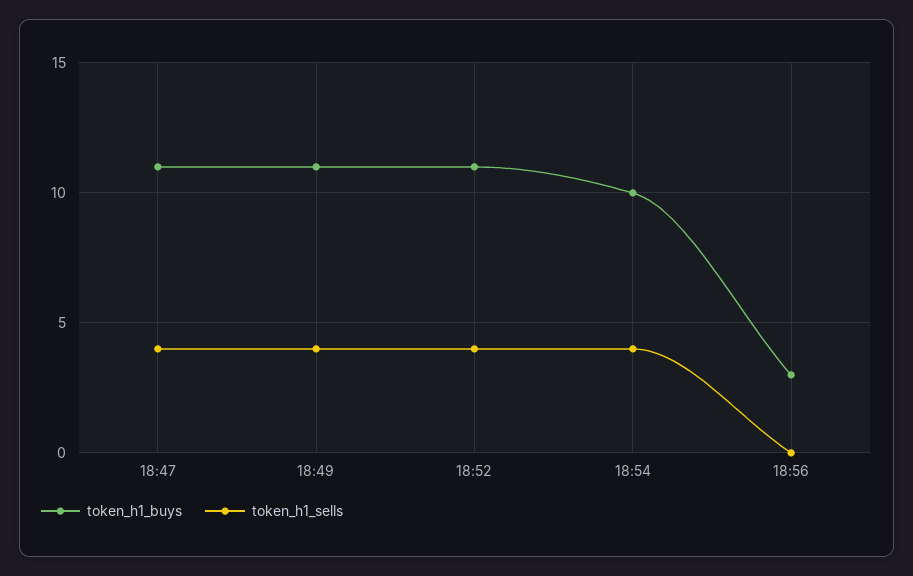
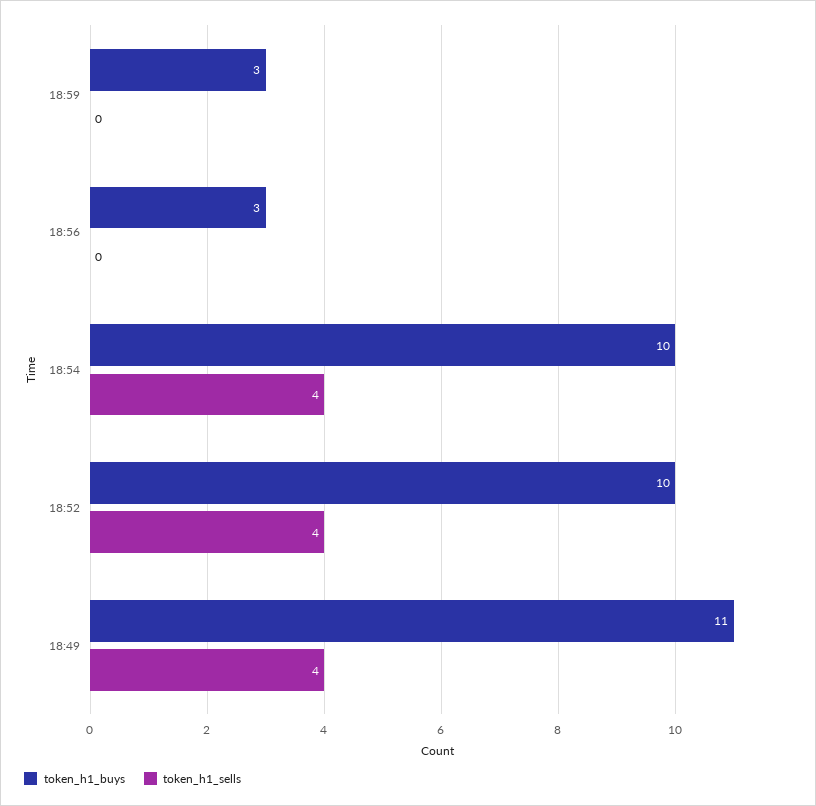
token_h1_buys, 18:47: 11 -> none
token_h1_sells, 18:47: 4 -> none
token_h1_buys, 18:52: 11 -> 10
token_h1_buys, 18:59: none -> 3
token_h1_sells, 18:59: none -> 0

